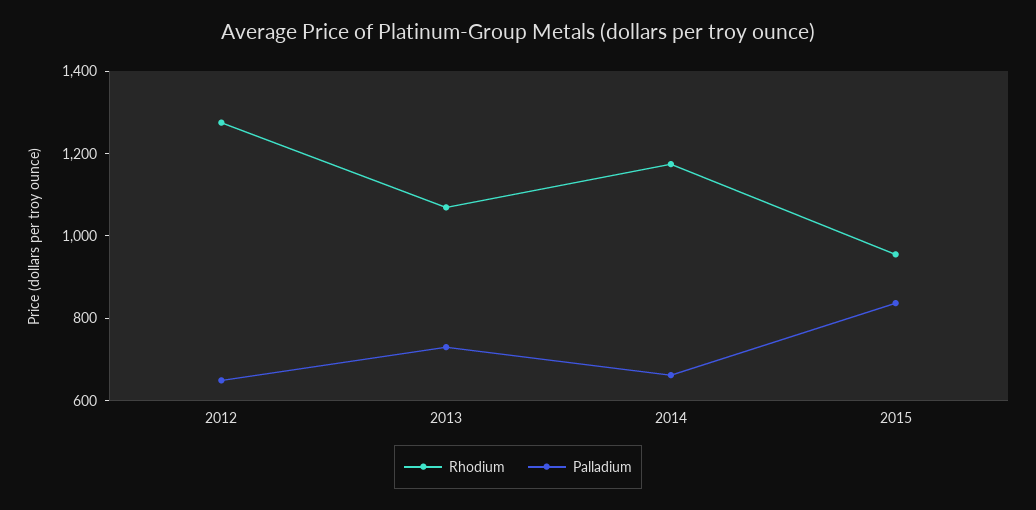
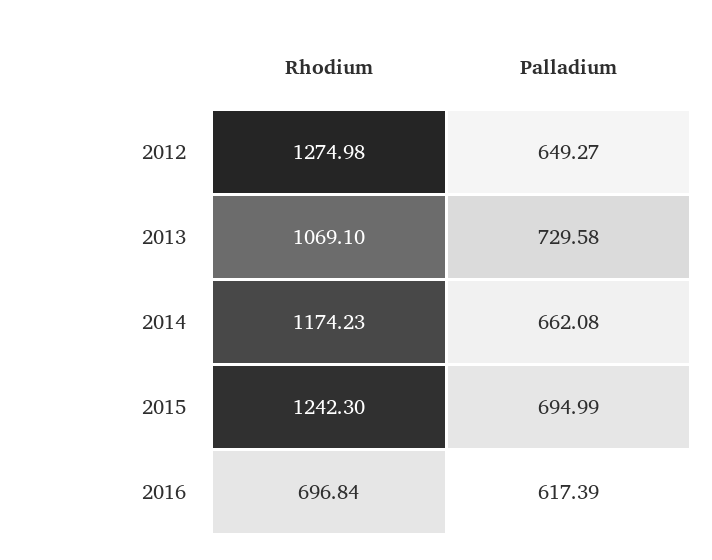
Rhodium, 2015: 950 -> 1242.3
Palladium, 2015: 850 -> 694.99
Rhodium, 2016: none -> 696.84
Palladium, 2016: none -> 617.39

